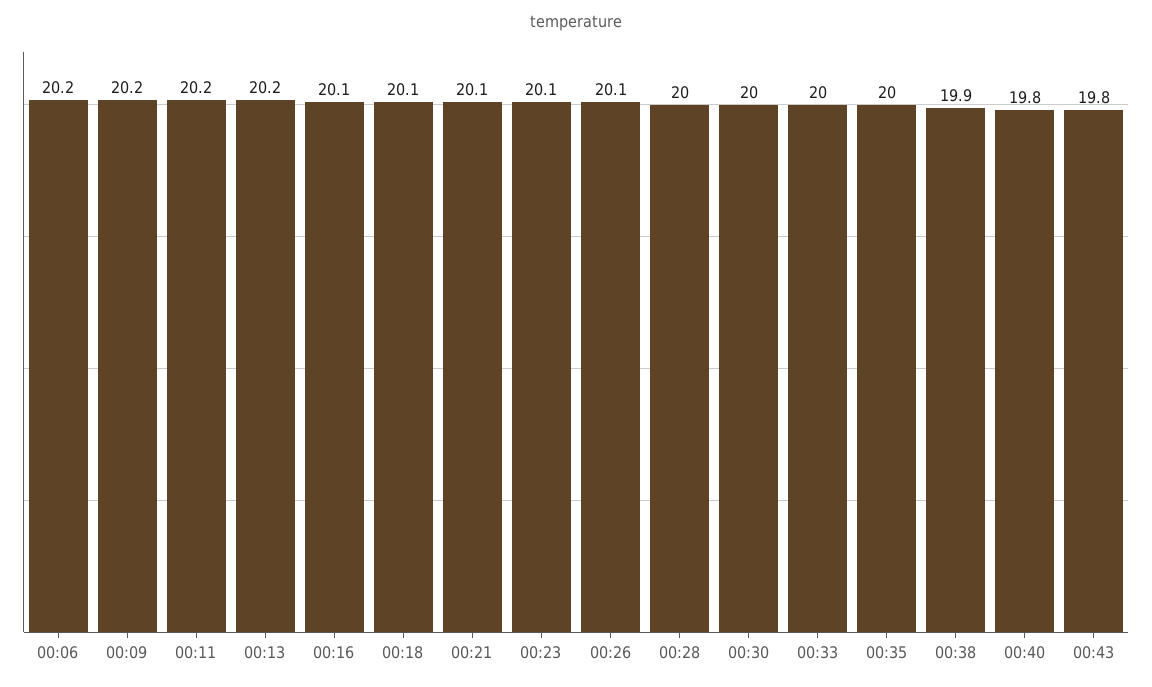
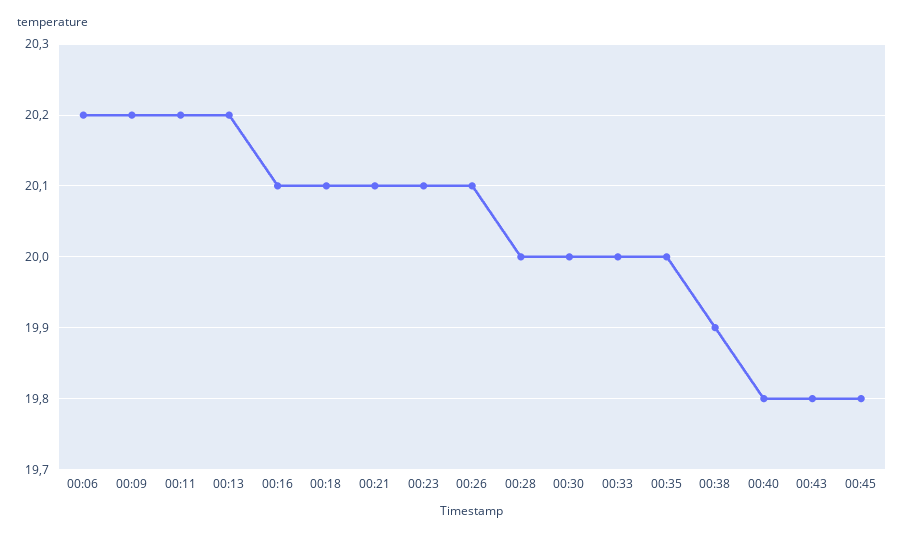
00:45: none -> 19.8

